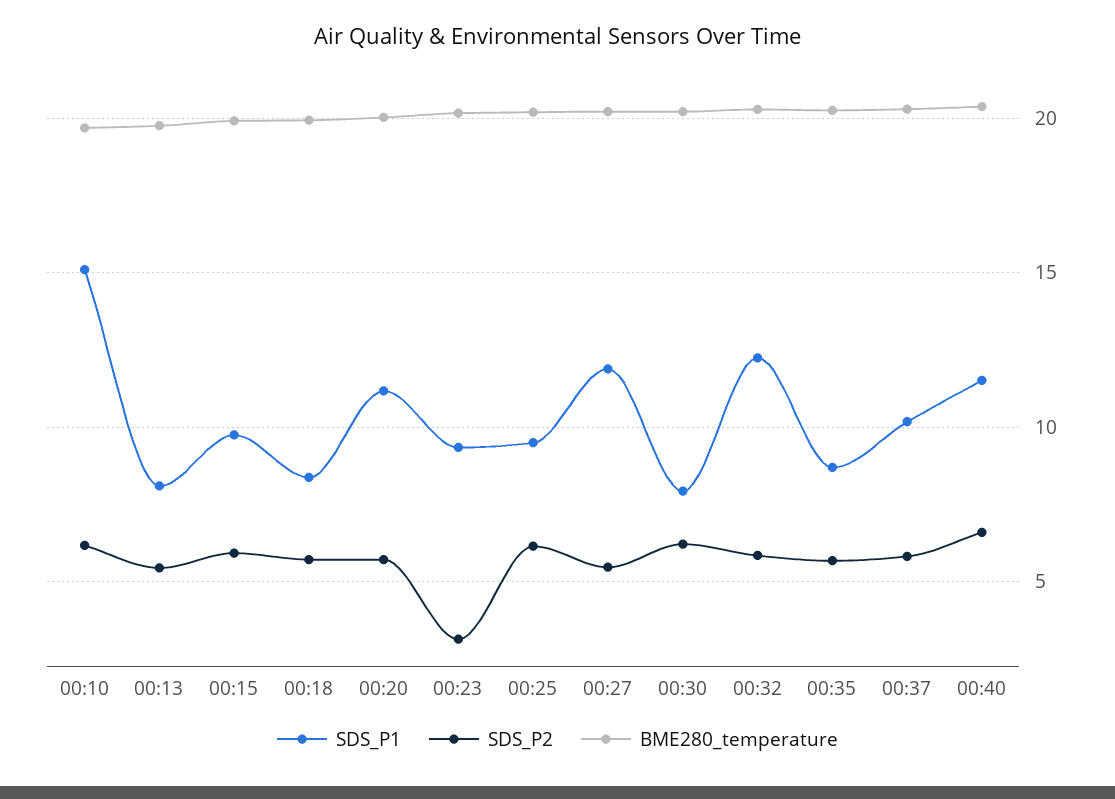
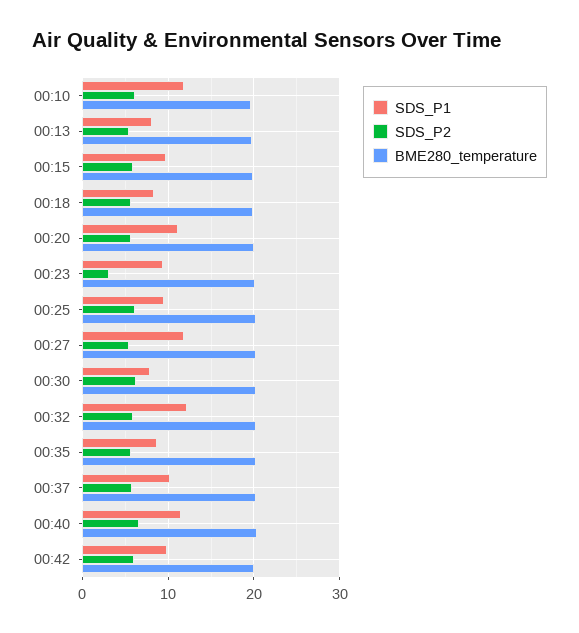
SDS_P1, 00:10: 15 -> 12
SDS_P1, 00:42: none -> 10
SDS_P2, 00:42: none -> 6
BME280_temperature, 00:42: none -> 20

